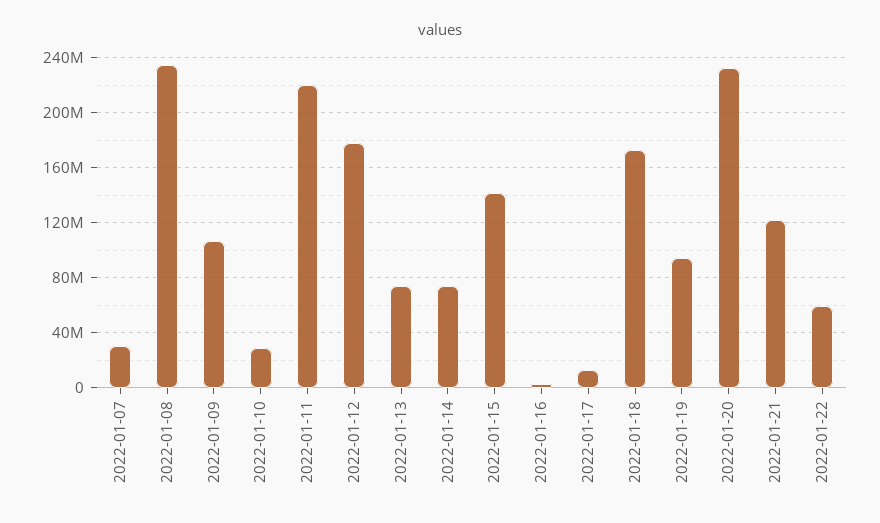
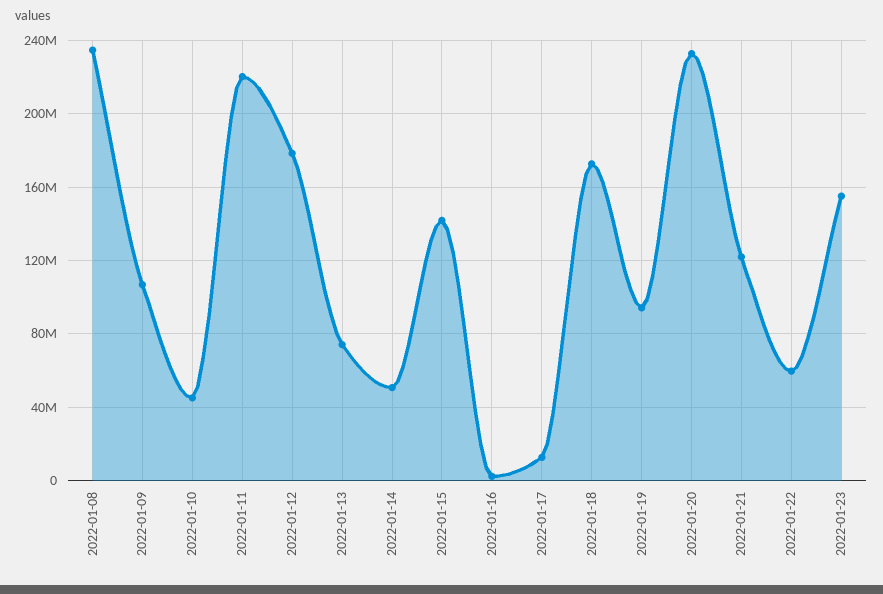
2022-01-07: 30000000 -> none
2022-01-10: 30000000 -> 45000000
2022-01-14: 75000000 -> 50000000
2022-01-23: none -> 155000000

